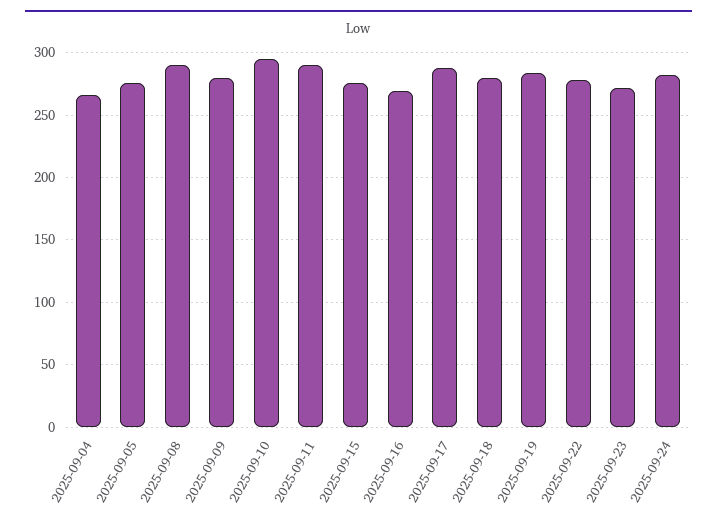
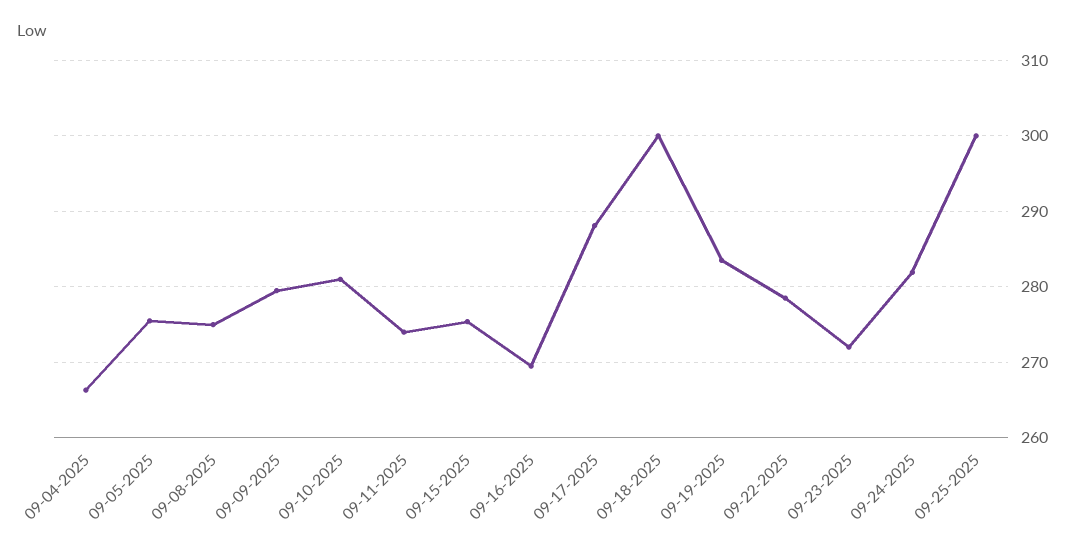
2025-09-08: 290 -> 275
2025-09-10: 295 -> 281
2025-09-11: 290 -> 274
2025-09-18: 280 -> 300
09-25-2025: none -> 300

